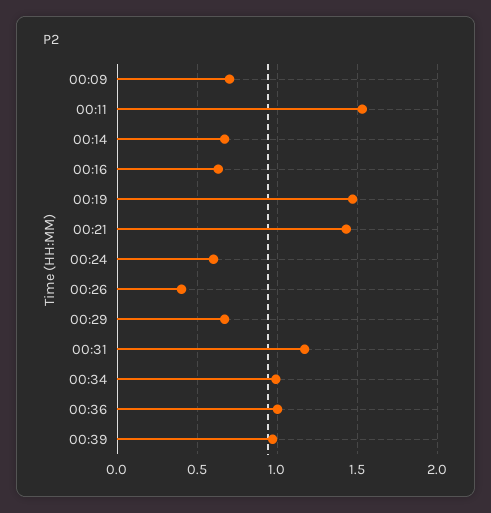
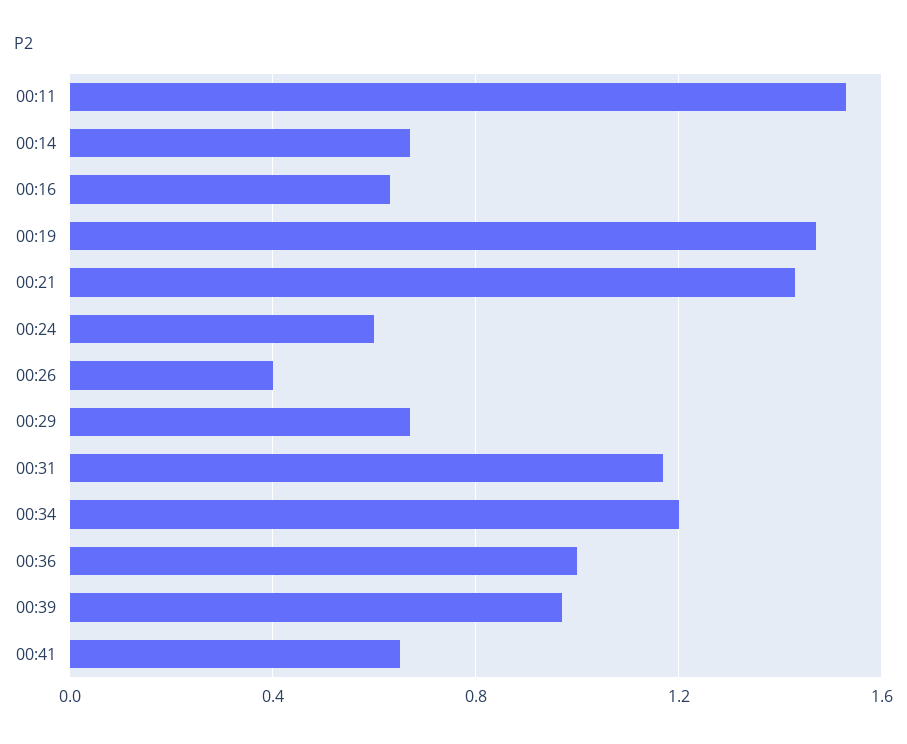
00:09: 0.7 -> none
00:34: 1 -> 1.2
00:41: none -> 0.65

